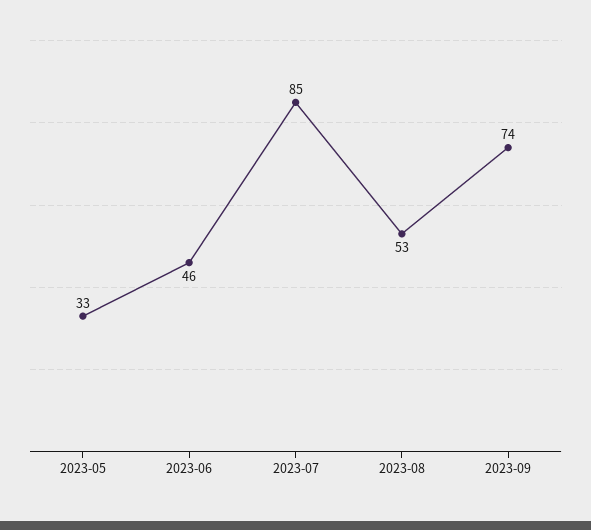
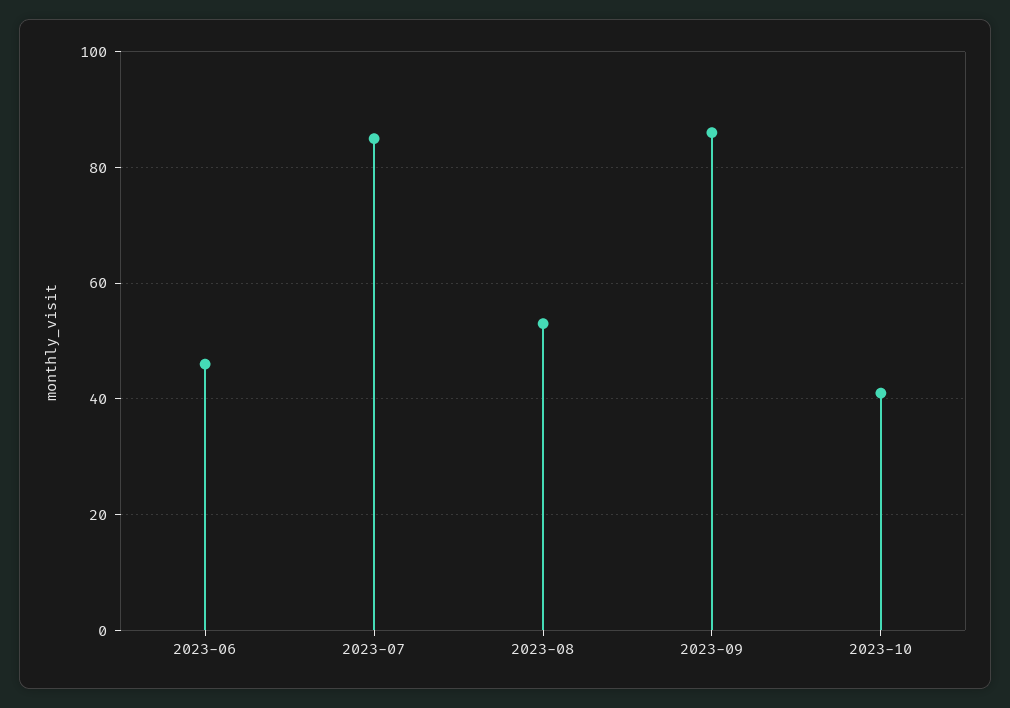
2023-05: 33 -> none
2023-09: 74 -> 85
2023-10: none -> 40

